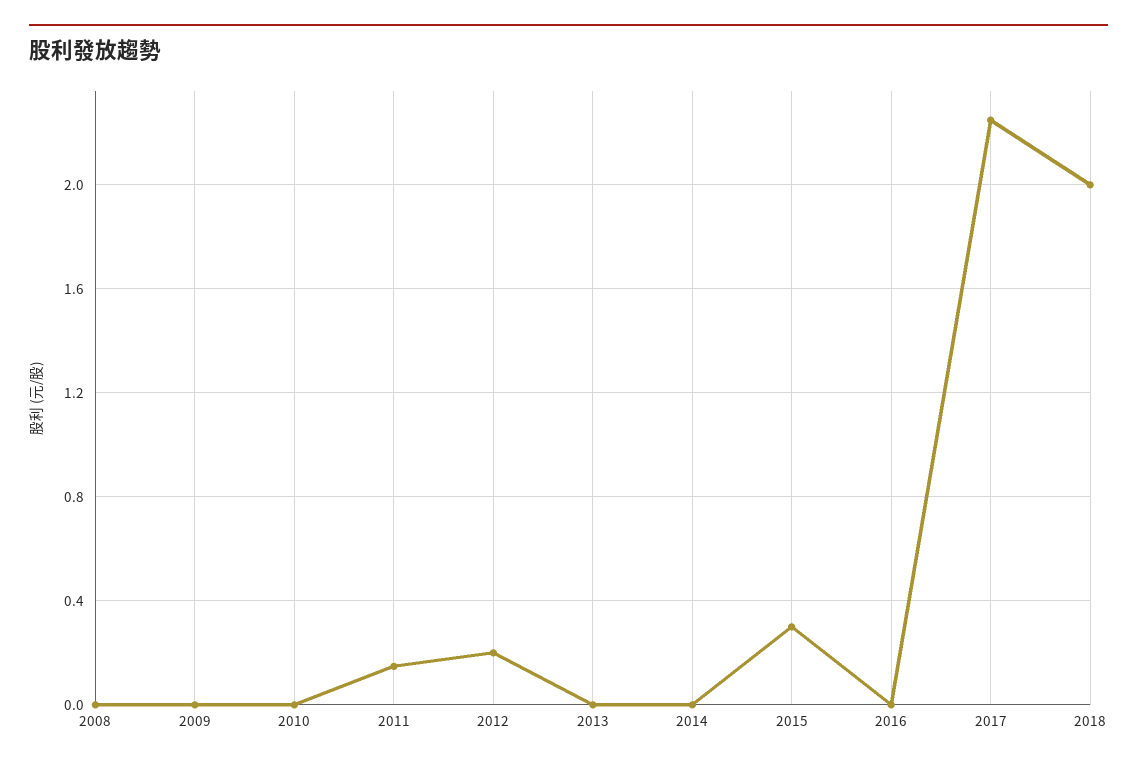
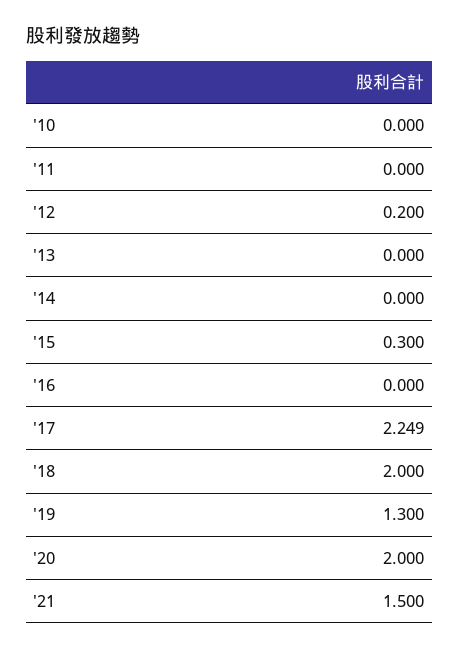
2008: 0 -> none
2009: 0 -> none
2011: 0.15 -> 0
'19: none -> 1.3
'20: none -> 2
'21: none -> 1.5

